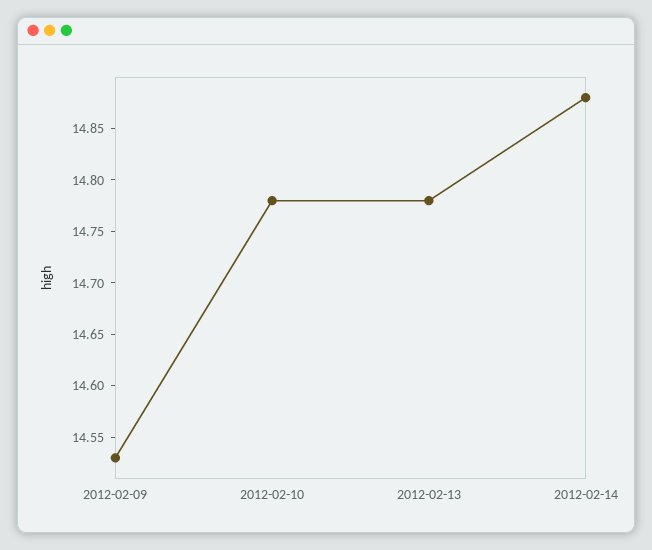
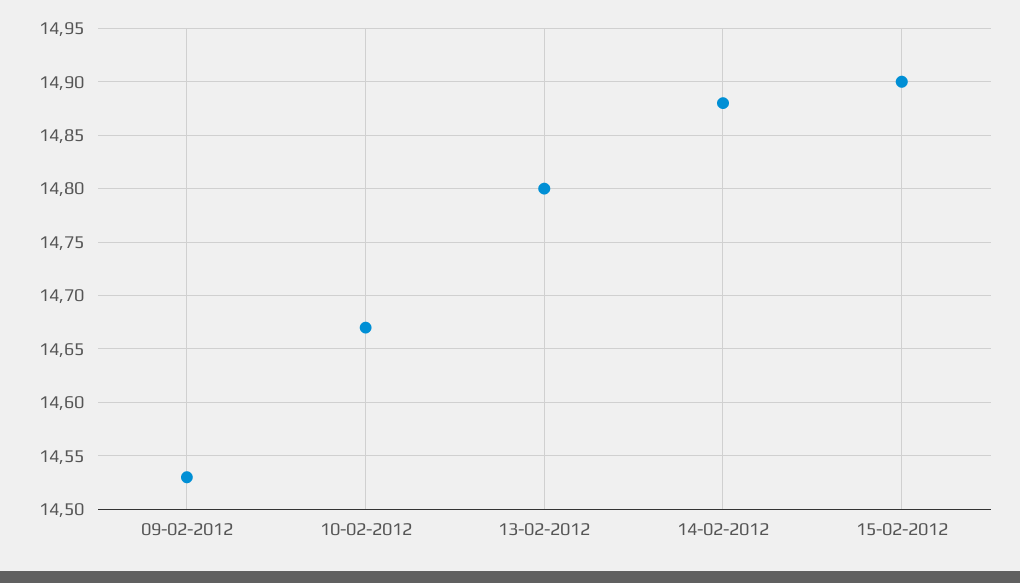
2012-02-10: 14.78 -> 14.67
2012-02-13: 14.78 -> 14.8
15-02-2012: none -> 14.9

